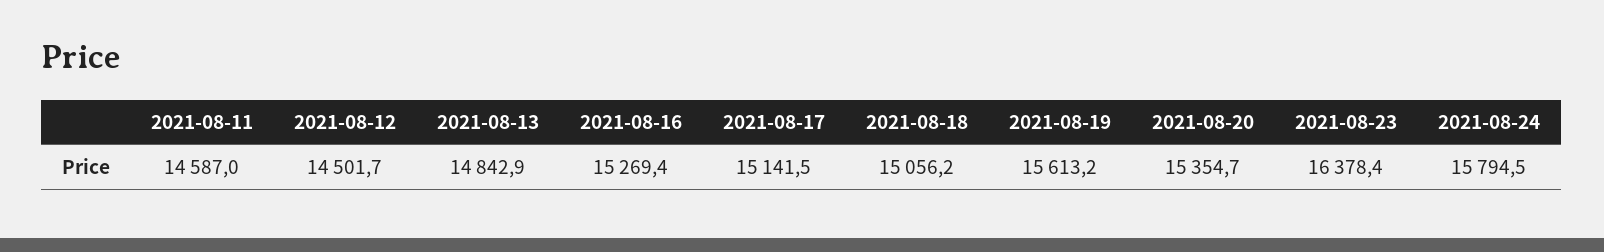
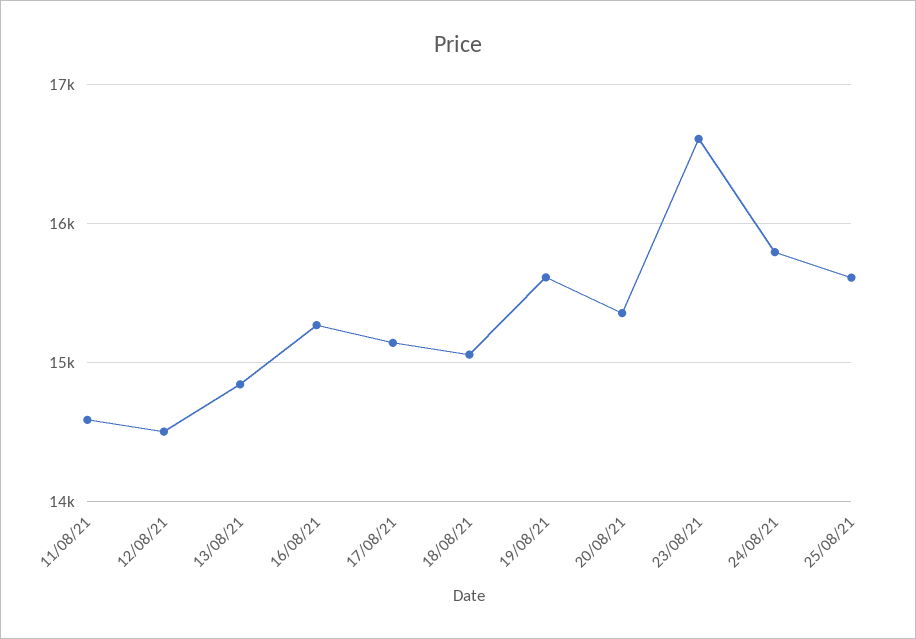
2021-08-23: 16378.4 -> 16600
25/08/21: none -> 15600

